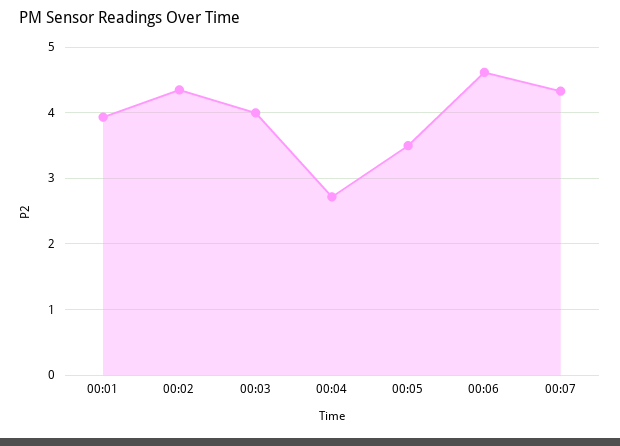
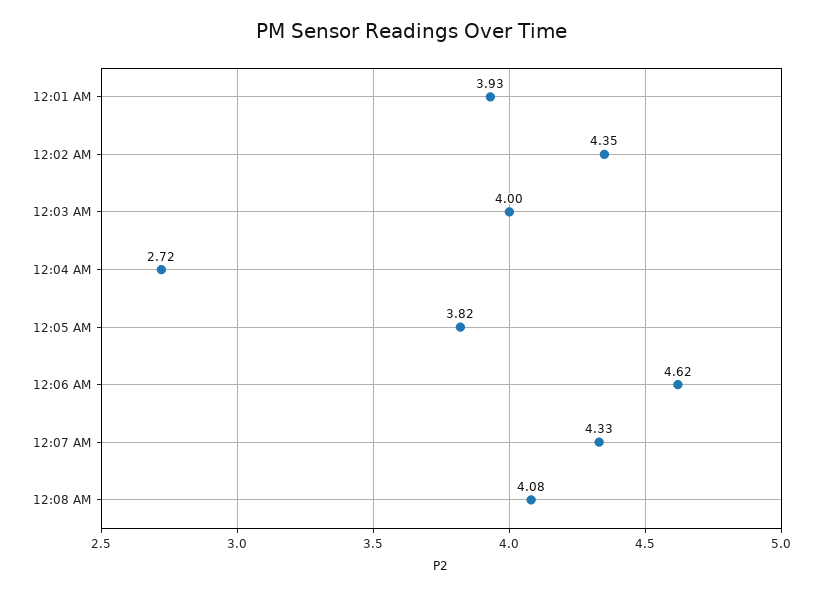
00:05: 3.5 -> 3.82
12:08 AM: none -> 4.08

